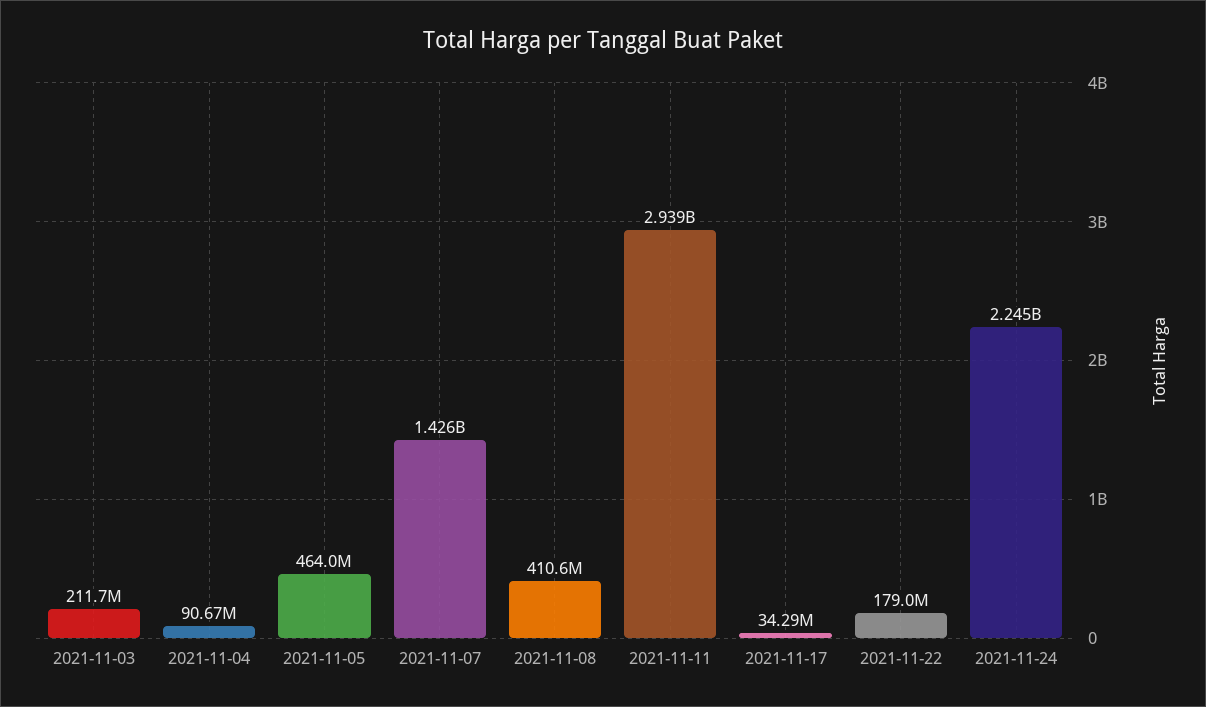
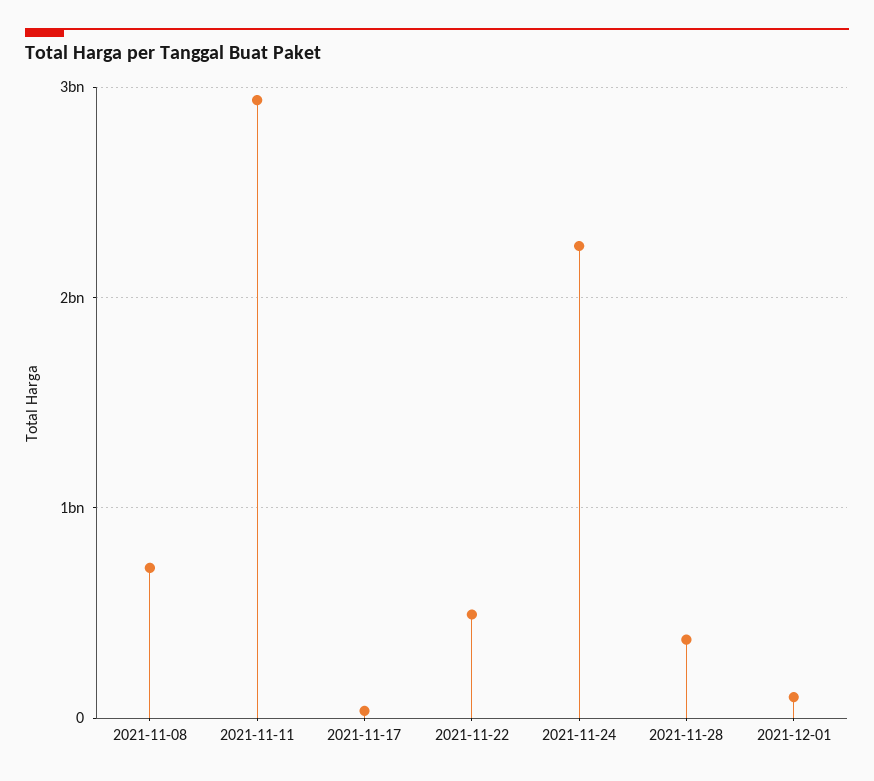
2021-11-03: 211700000 -> none
2021-11-04: 90670000 -> none
2021-11-05: 464000000 -> none
2021-11-07: 1426000000 -> none
2021-11-08: 410600000 -> 700000000
2021-11-22: 179000000 -> 500000000
2021-11-28: none -> 400000000
2021-12-01: none -> 100000000

